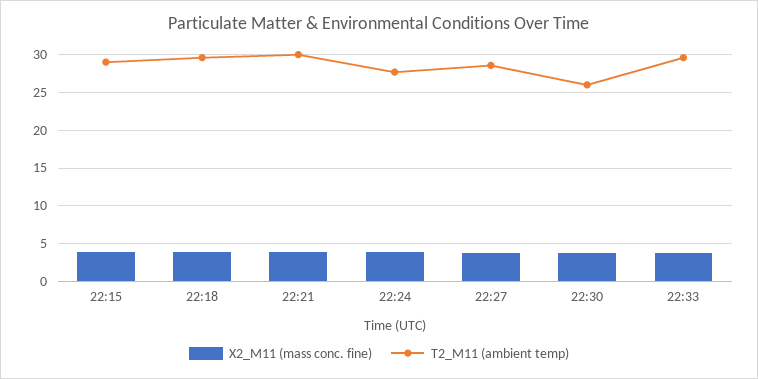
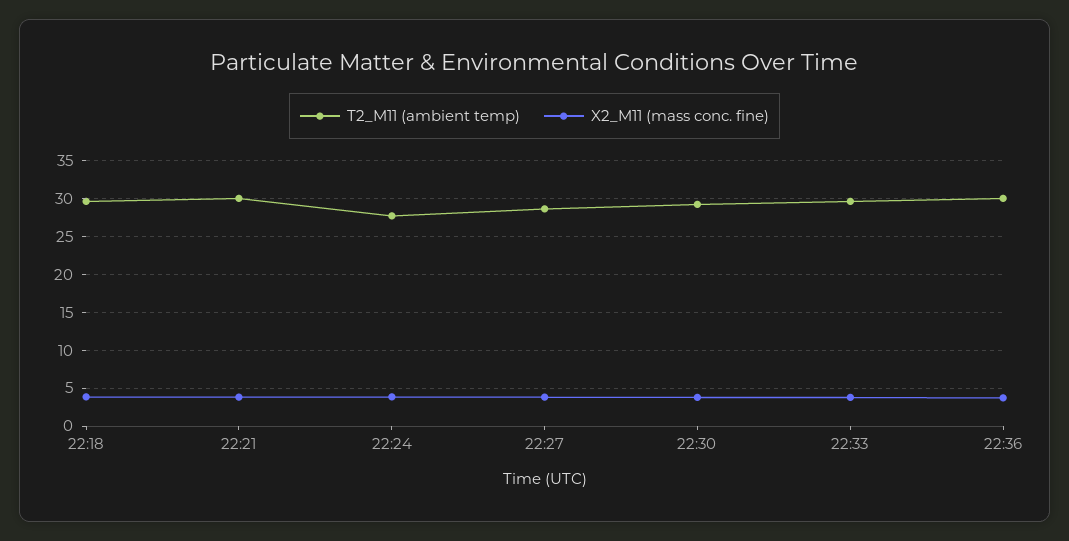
X2_M11 (mass conc. fine), 22:15: 4 -> none
T2_M11 (ambient temp), 22:15: 29 -> none
T2_M11 (ambient temp), 22:30: 26 -> 29
T2_M11 (ambient temp), 22:36: none -> 30
X2_M11 (mass conc. fine), 22:36: none -> 4

